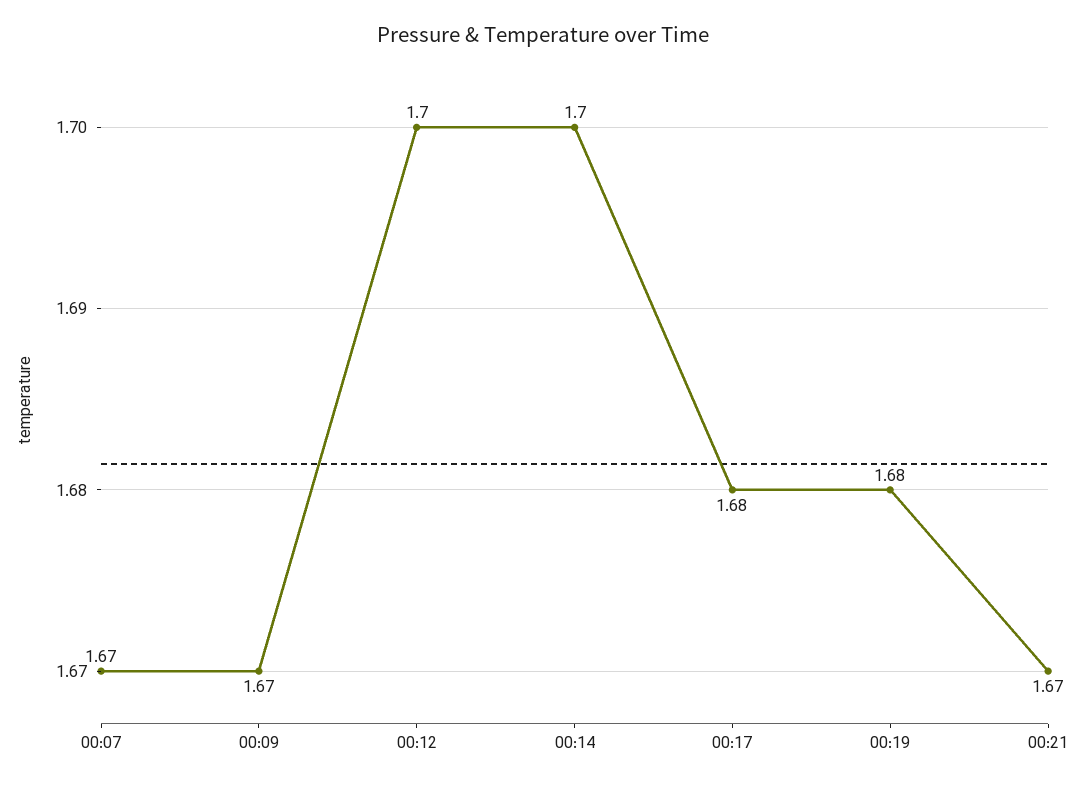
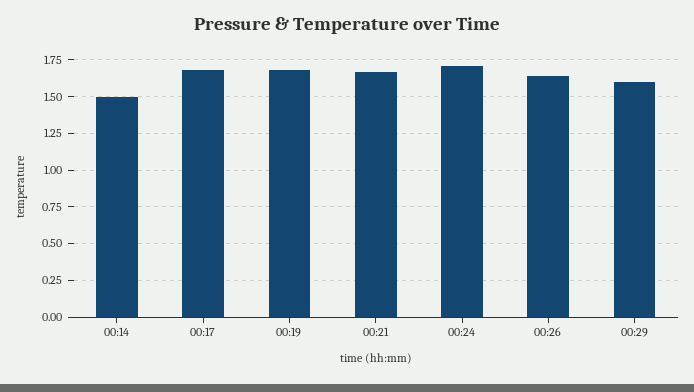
00:07: 1.67 -> none
00:09: 1.67 -> none
00:12: 1.7 -> none
00:14: 1.7 -> 1.5
00:24: none -> 1.7
00:26: none -> 1.65
00:29: none -> 1.6

